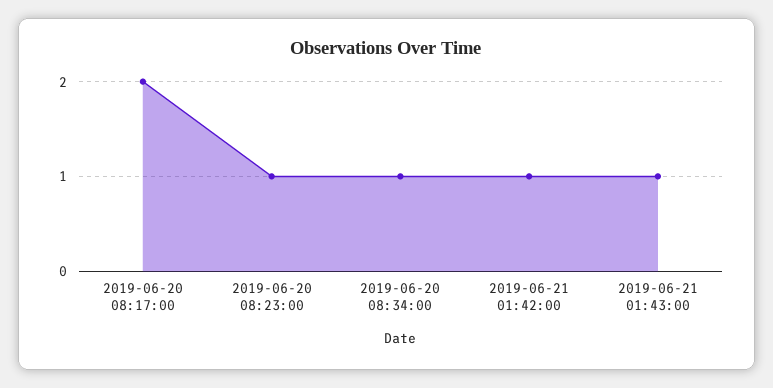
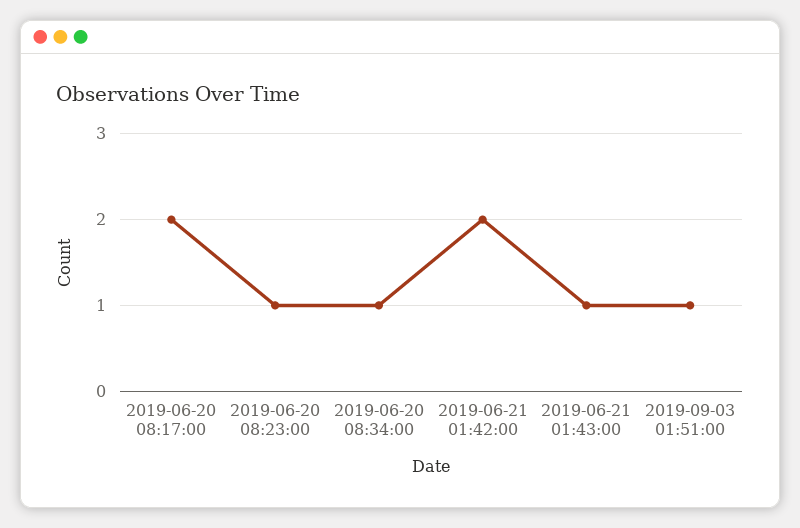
2019-06-21 01:42:00: 1 -> 2
2019-09-03 01:51:00: none -> 1

